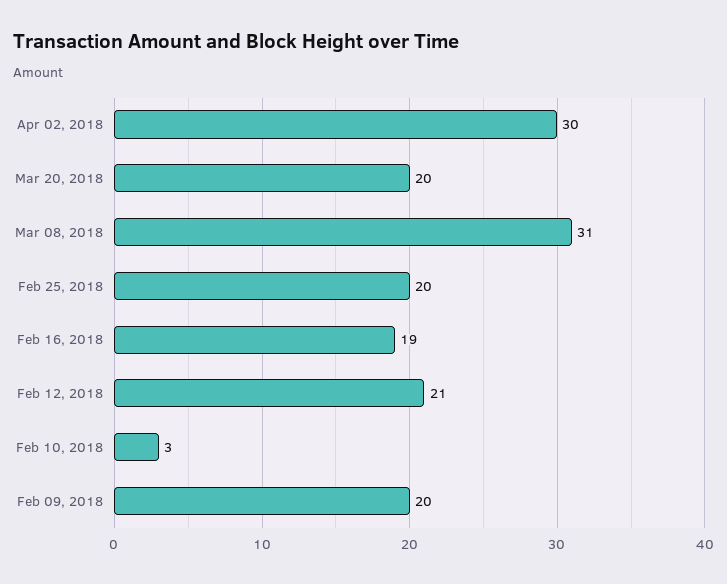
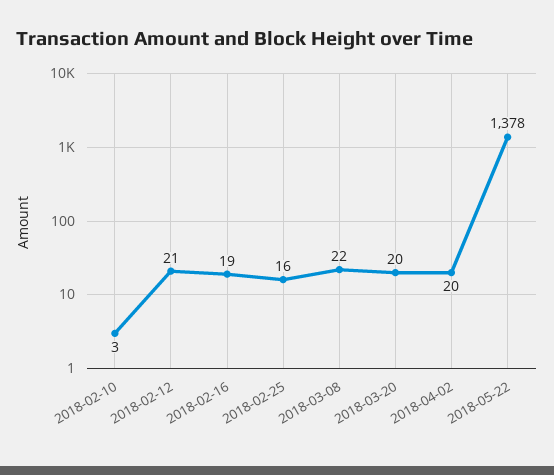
Apr 02, 2018: 30 -> 20
Mar 08, 2018: 31 -> 22
Feb 25, 2018: 20 -> 16
Feb 09, 2018: 20 -> none
2018-05-22: none -> 1378

